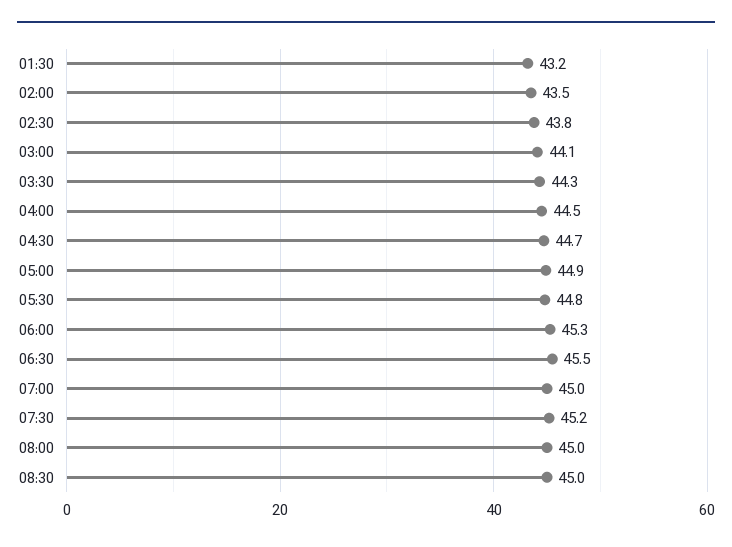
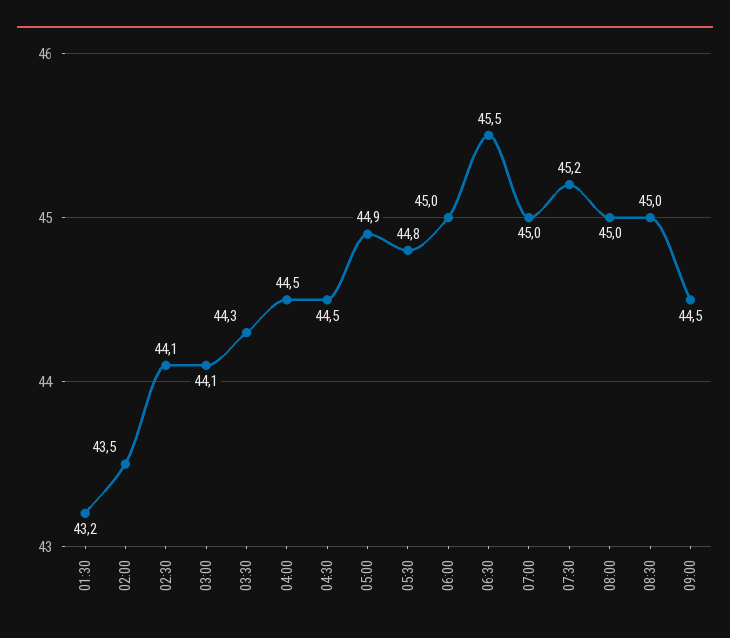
02:30: 43.8 -> 44.1
04:30: 44.7 -> 44.5
06:00: 45.3 -> 45
09:00: none -> 44.5

